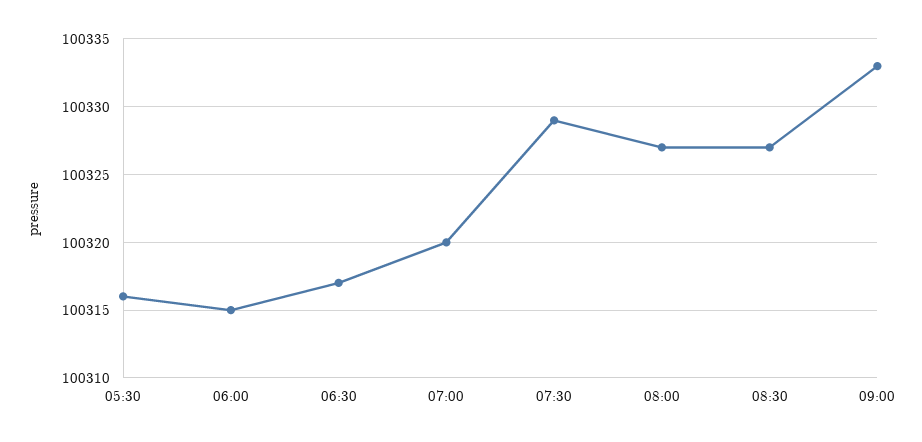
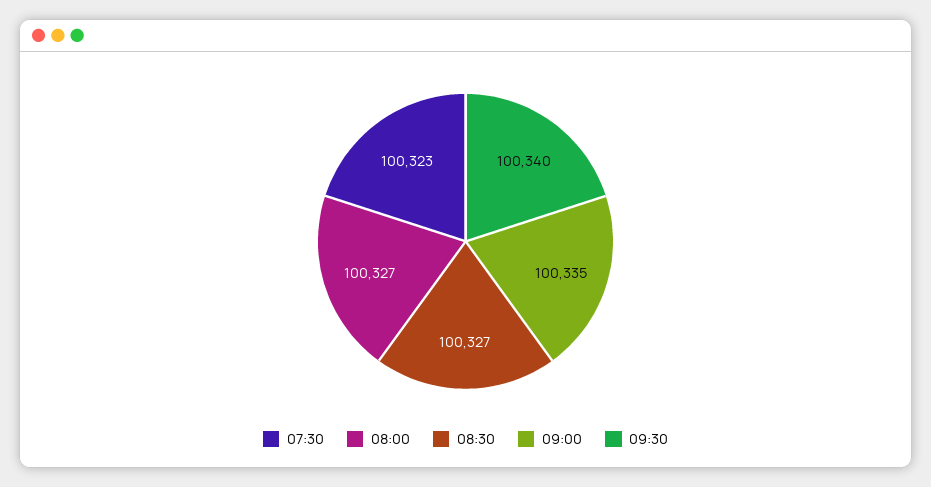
05:30: 100316 -> none
06:00: 100315 -> none
06:30: 100317 -> none
07:00: 100320 -> none
07:30: 100329 -> 100323
09:00: 100333 -> 100335
09:30: none -> 100340

